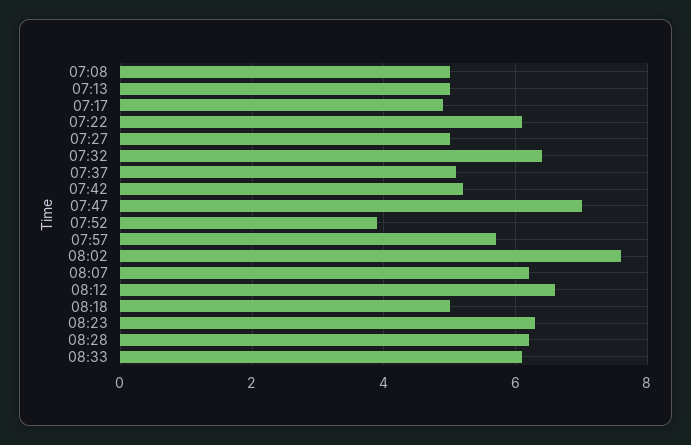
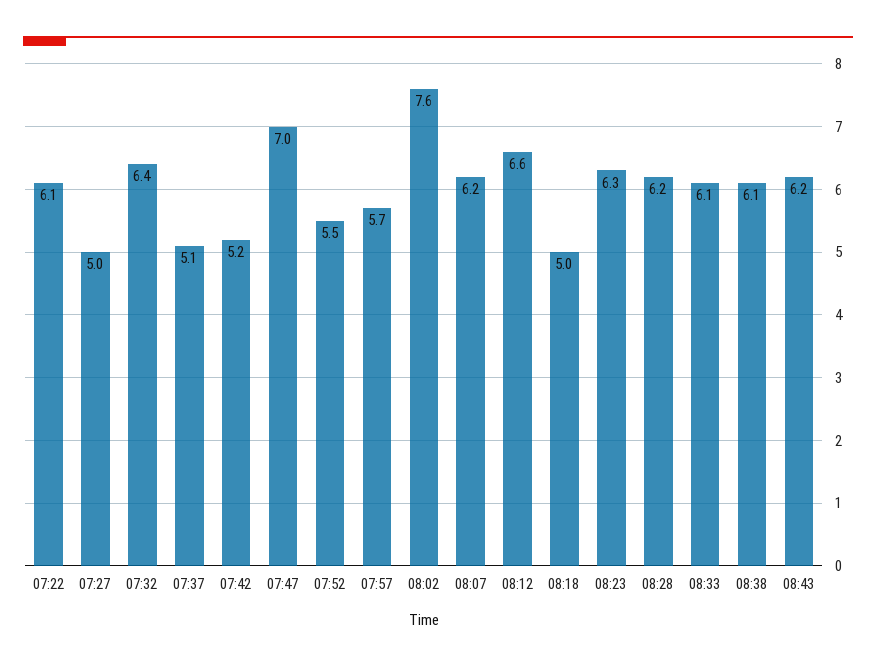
07:08: 5 -> none
07:13: 5 -> none
07:17: 5 -> none
07:52: 4 -> 5.5
08:38: none -> 6.1
08:43: none -> 6.2

